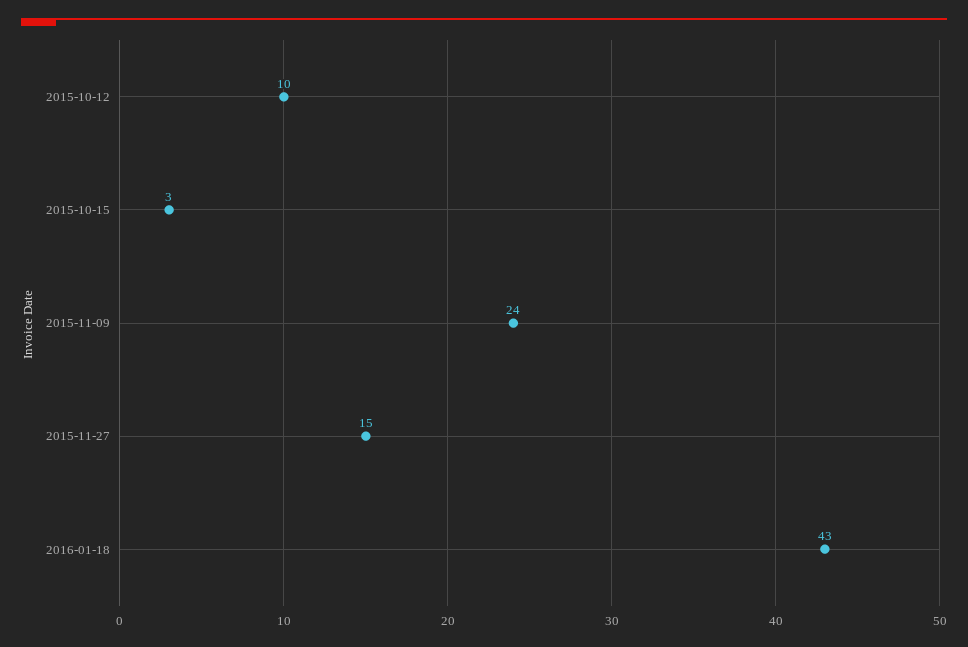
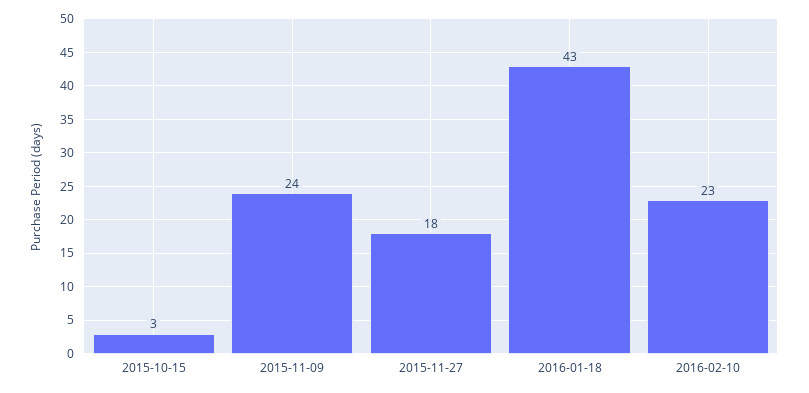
2015-10-12: 10 -> none
2015-11-27: 15 -> 18
2016-02-10: none -> 23

